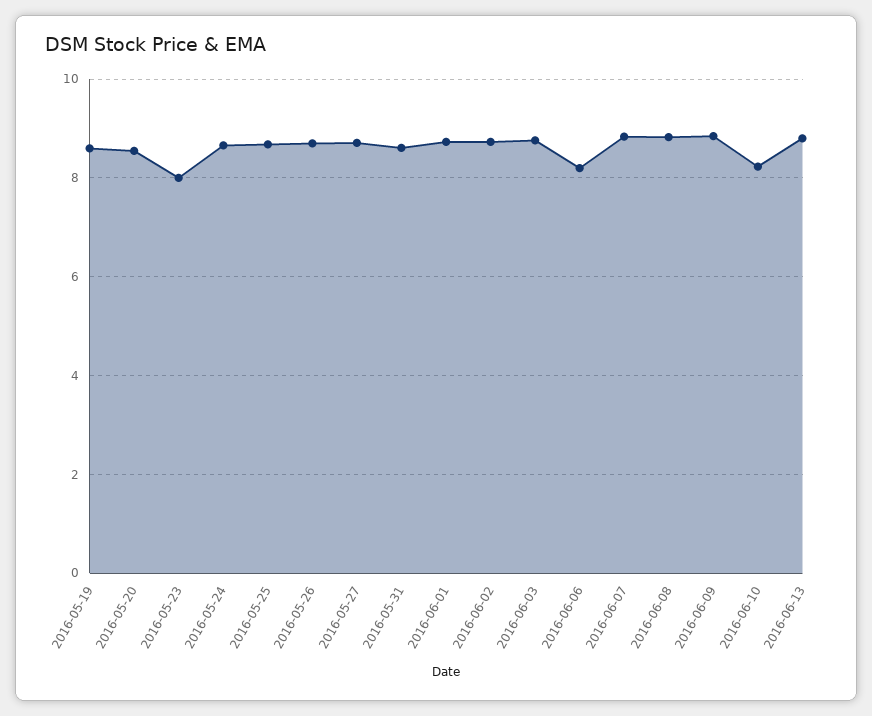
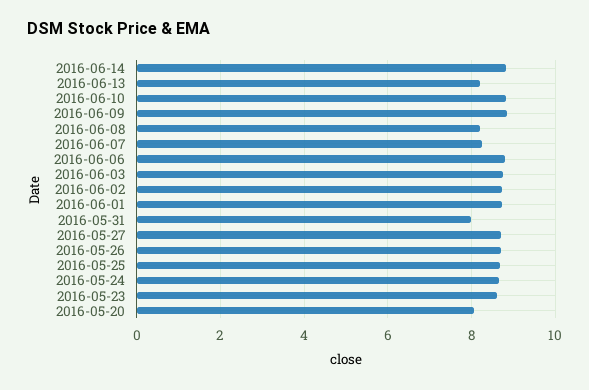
2016-05-19: 8.6 -> none
2016-05-20: 8.6 -> 8
2016-05-23: 8 -> 8.6
2016-05-31: 8.6 -> 8
2016-06-06: 8.2 -> 8.8
2016-06-07: 8.8 -> 8.2
2016-06-08: 8.8 -> 8.2
2016-06-10: 8.2 -> 8.8
2016-06-13: 8.8 -> 8.2
2016-06-14: none -> 8.8

